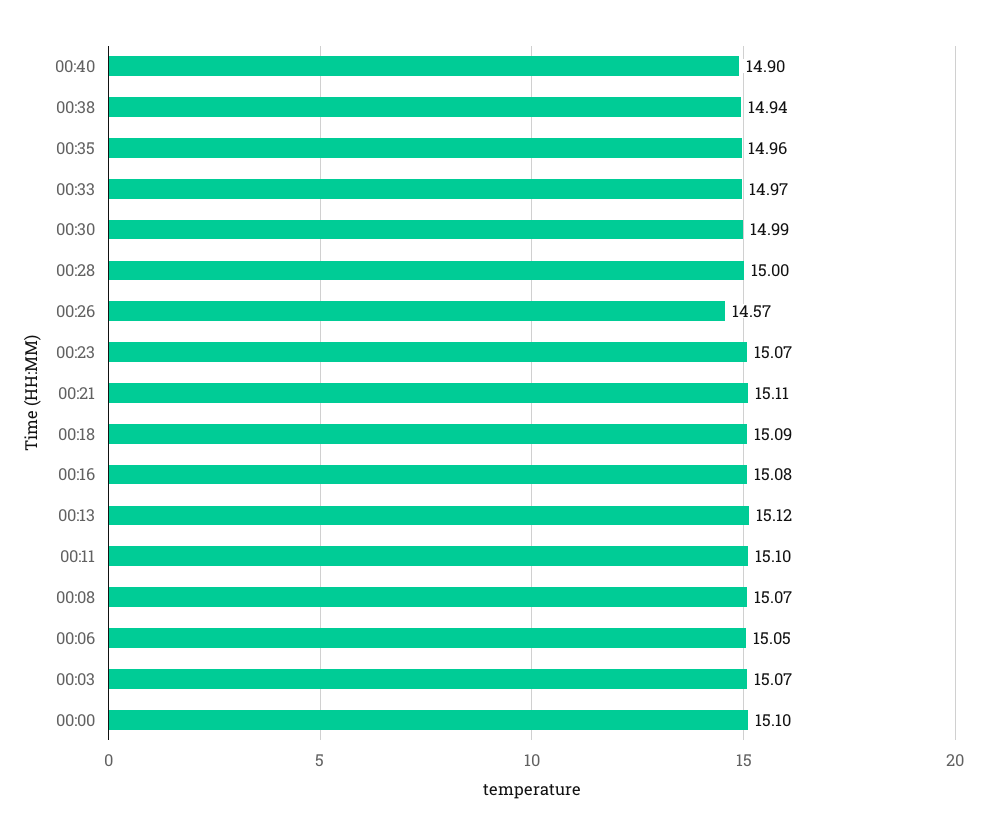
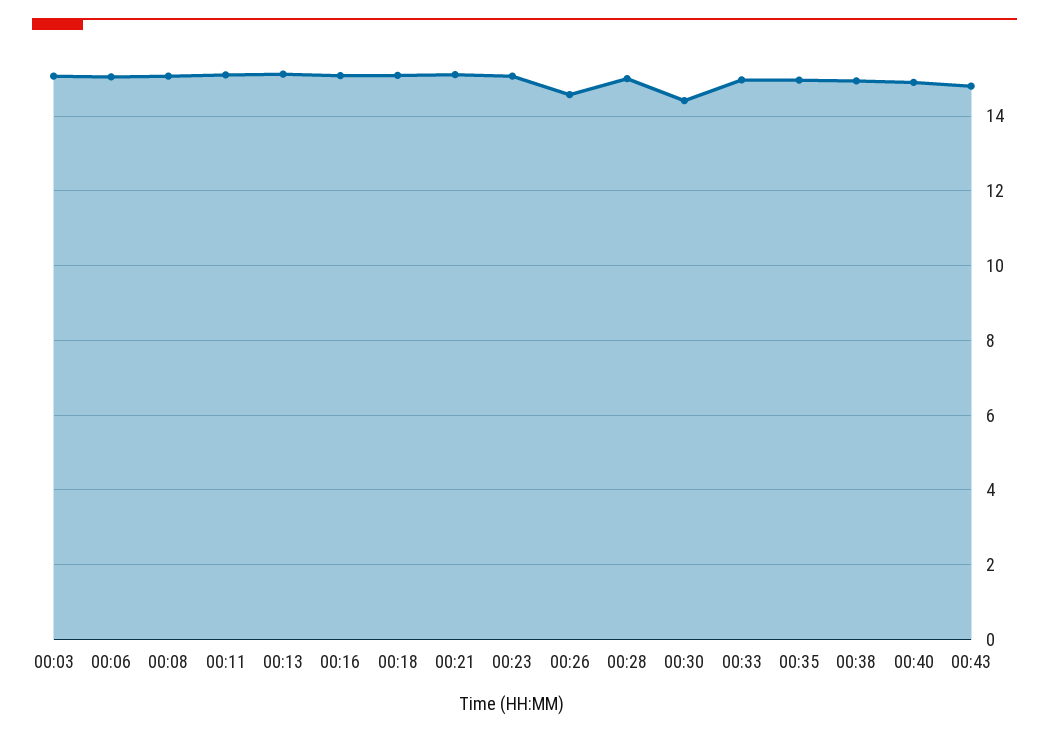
00:30: 14.99 -> 14.4
00:00: 15.1 -> none
00:43: none -> 14.8

